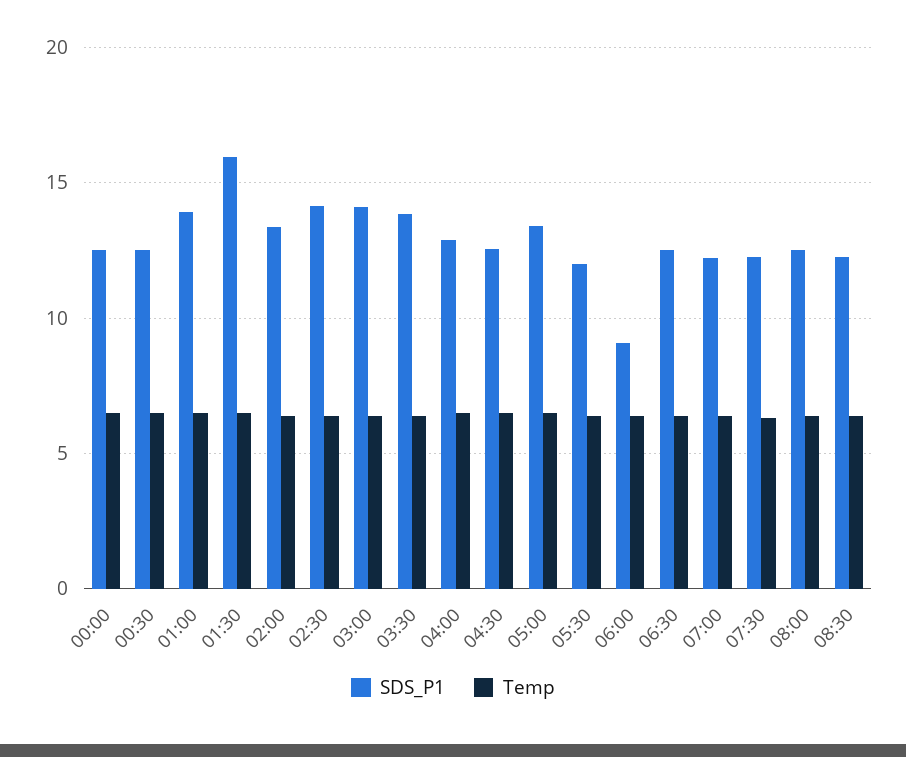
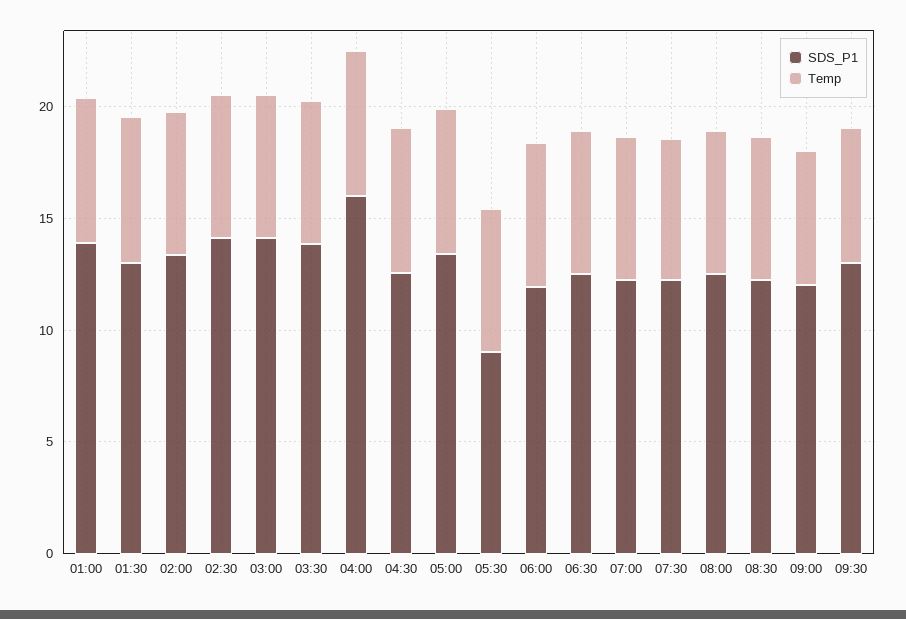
SDS_P1, 00:00: 12.5 -> none
Temp, 00:00: 6.5 -> none
SDS_P1, 00:30: 12.5 -> none
Temp, 00:30: 6.5 -> none
SDS_P1, 01:30: 16 -> 13
SDS_P1, 04:00: 13 -> 16
SDS_P1, 05:30: 12 -> 9
SDS_P1, 06:00: 9 -> 12
SDS_P1, 09:00: none -> 12
Temp, 09:00: none -> 6
SDS_P1, 09:30: none -> 13
Temp, 09:30: none -> 6

